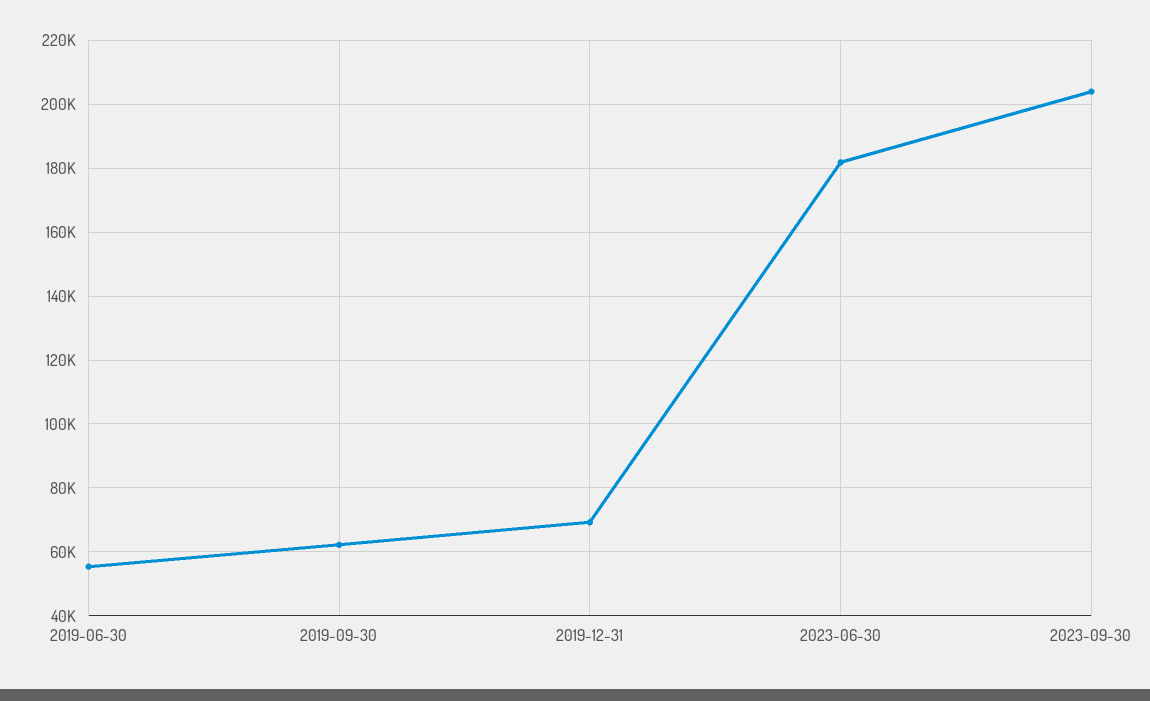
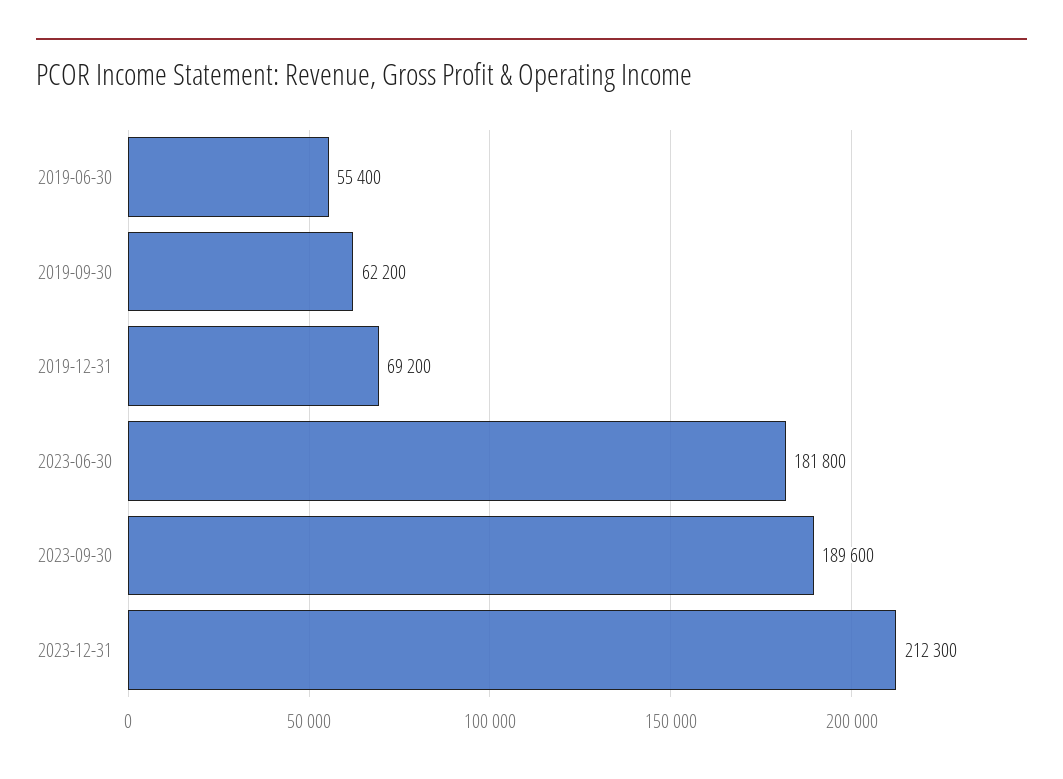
2023-09-30: 204000 -> 189600
2023-12-31: none -> 212300

